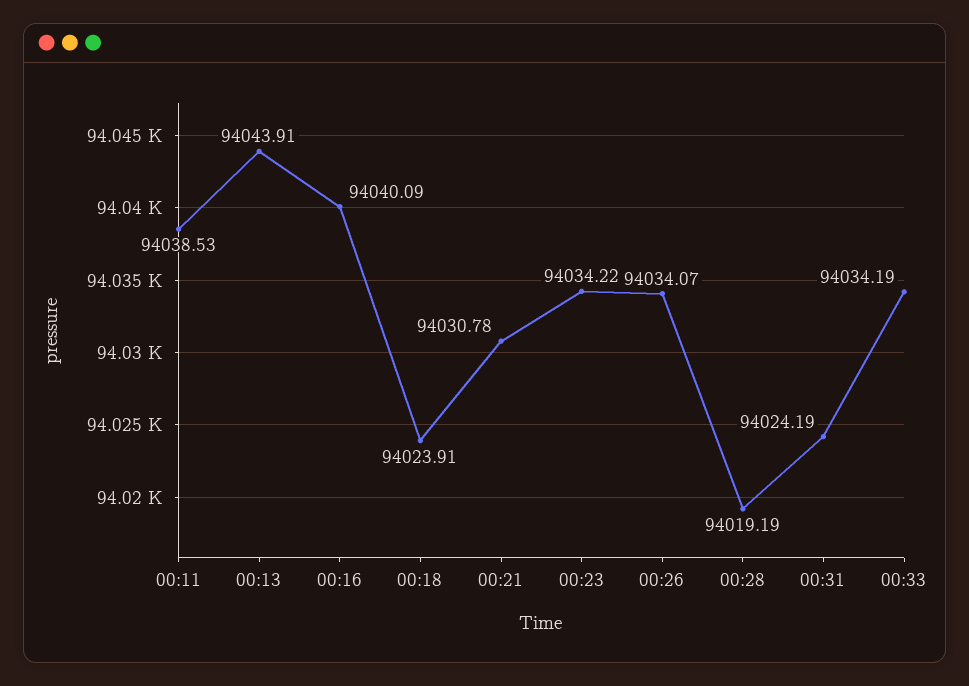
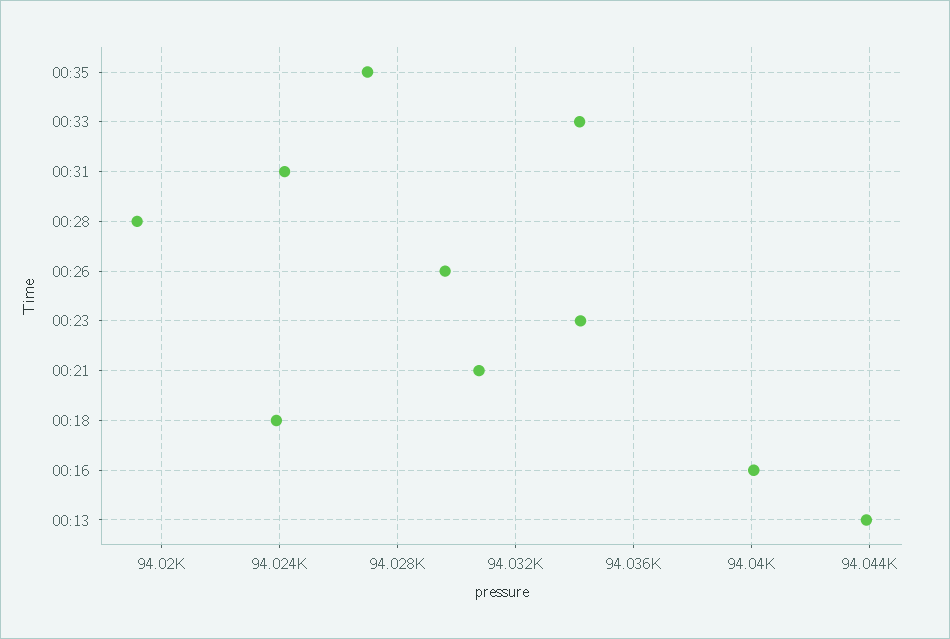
00:11: 94038.53 -> none
00:26: 94034.07 -> 94029.5
00:35: none -> 94027

